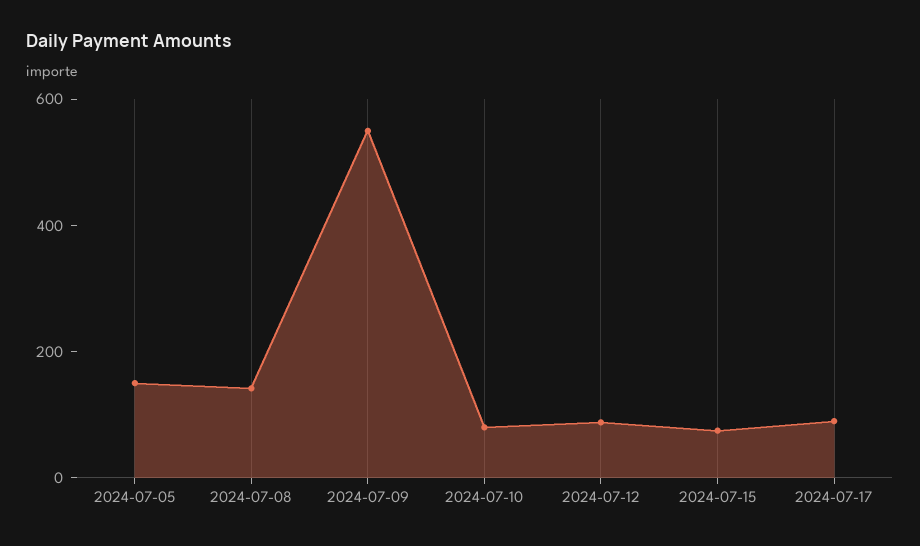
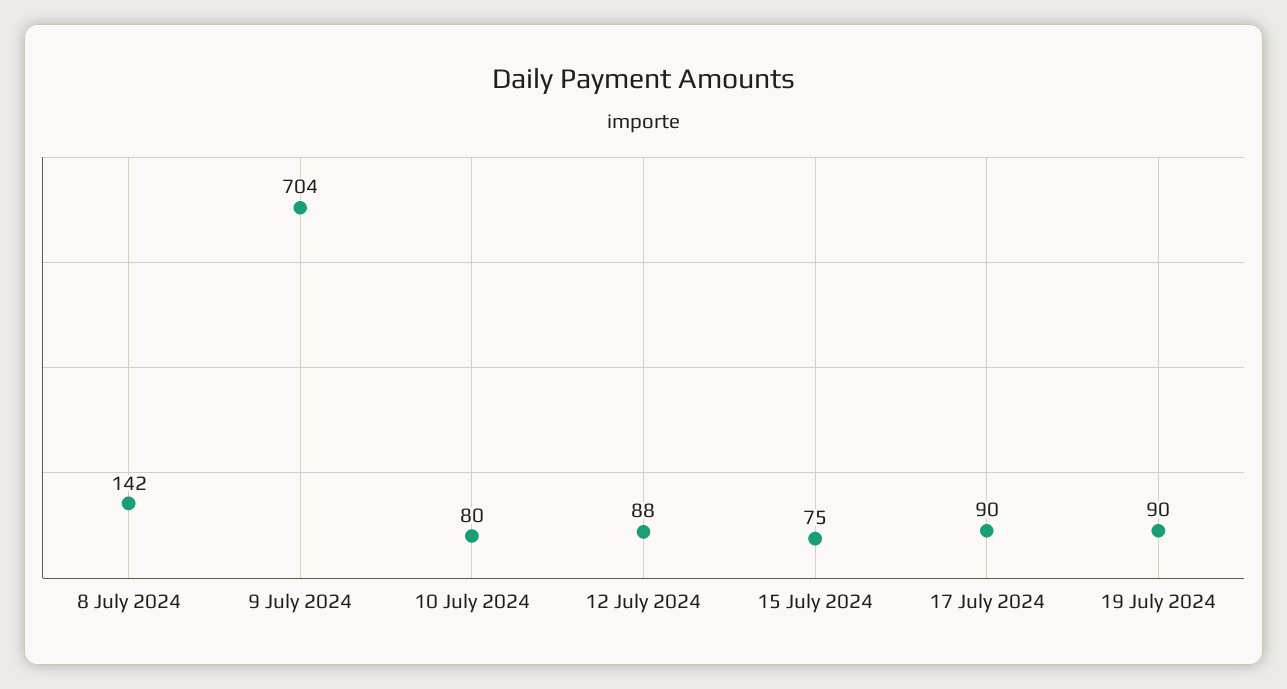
2024-07-05: 150 -> none
2024-07-09: 550 -> 704
19 July 2024: none -> 90

